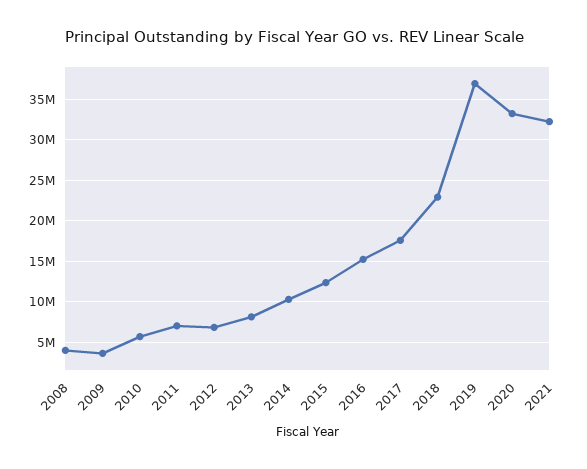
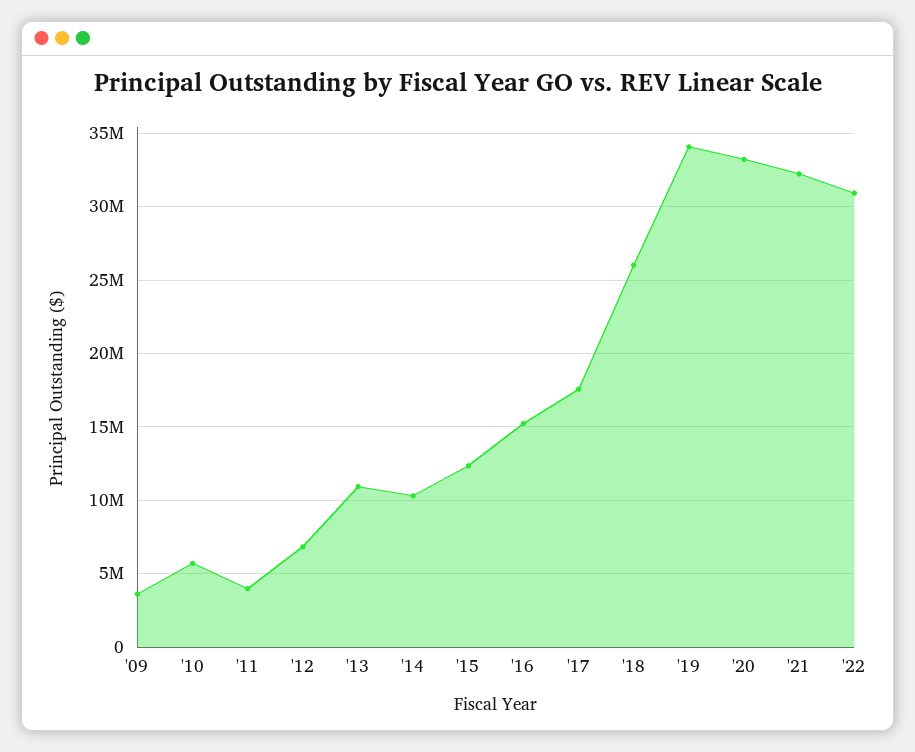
2008: 4000000 -> none
2011: 7000000 -> 4000000
2013: 8000000 -> 11000000
2018: 23000000 -> 26000000
2019: 37000000 -> 34000000
'22: none -> 31000000

